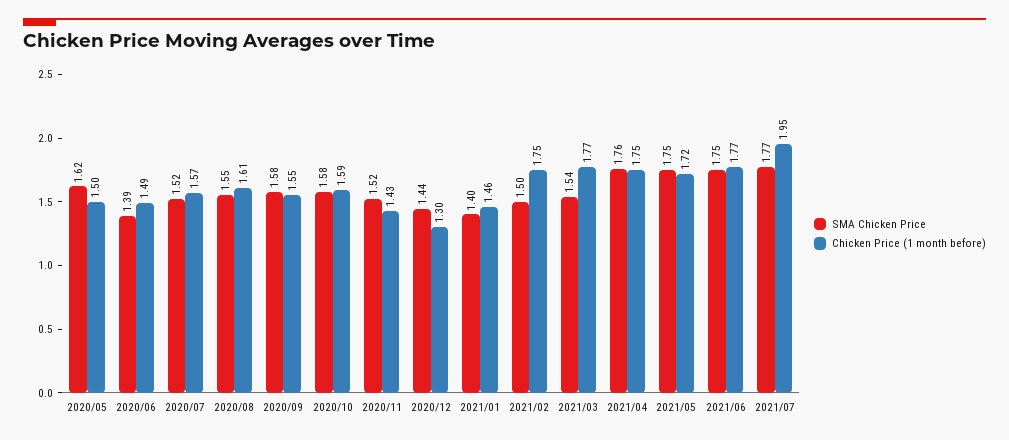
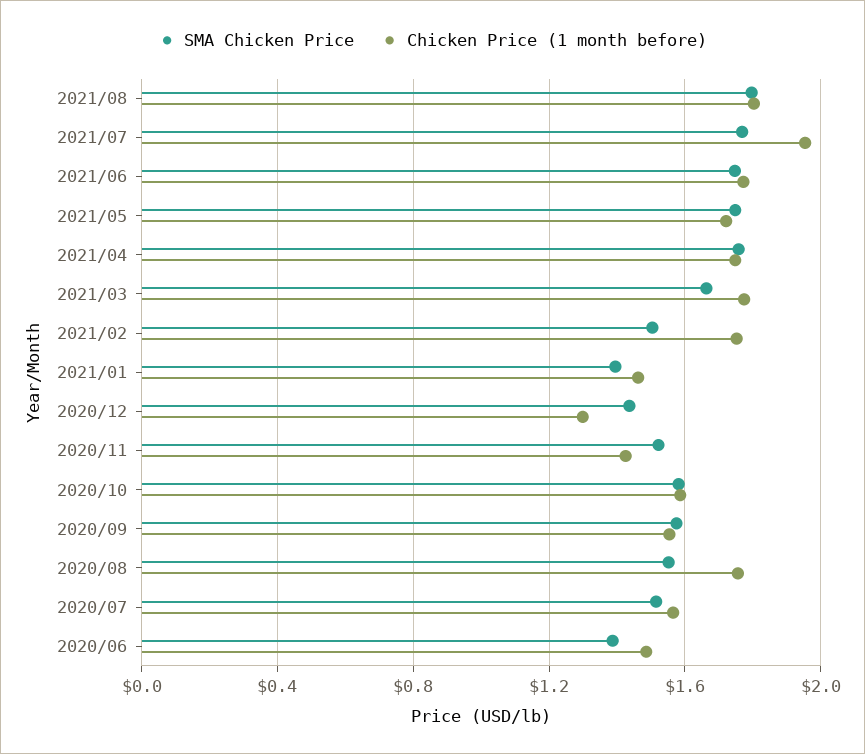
SMA Chicken Price, 2020/05: 1.62 -> none
Chicken Price (1 month before), 2020/05: 1.5 -> none
Chicken Price (1 month before), 2020/08: 1.61 -> 1.75
SMA Chicken Price, 2021/03: 1.54 -> 1.65
SMA Chicken Price, 2021/08: none -> 1.8
Chicken Price (1 month before), 2021/08: none -> 1.8

